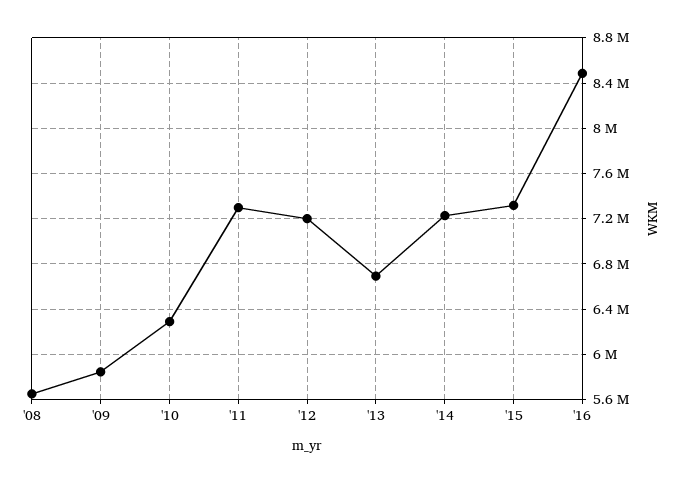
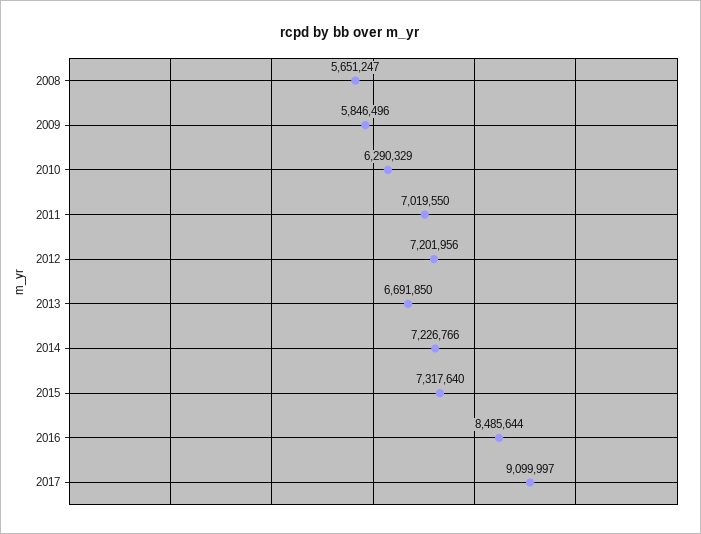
'11: 7300000 -> 7019550
2017: none -> 9099997

